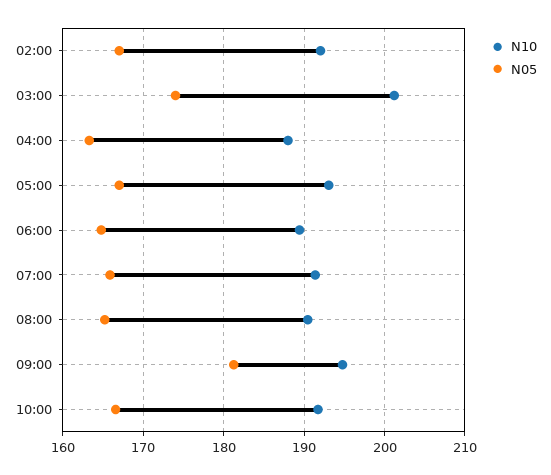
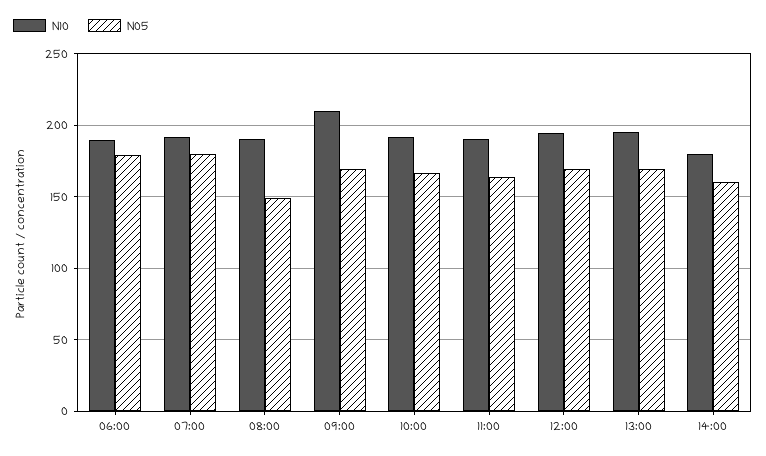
N10, 02:00: 192 -> none
N05, 02:00: 167 -> none
N10, 03:00: 201 -> none
N05, 03:00: 174 -> none
N10, 04:00: 188 -> none
N05, 04:00: 163 -> none
N10, 05:00: 193 -> none
N05, 05:00: 167 -> none
N05, 06:00: 165 -> 180
N05, 07:00: 166 -> 180
N05, 08:00: 165 -> 150
N10, 09:00: 195 -> 210
N05, 09:00: 181 -> 170
N10, 11:00: none -> 190
N05, 11:00: none -> 165
N10, 12:00: none -> 195
N05, 12:00: none -> 170
N10, 13:00: none -> 195
N05, 13:00: none -> 170
N10, 14:00: none -> 180
N05, 14:00: none -> 160

